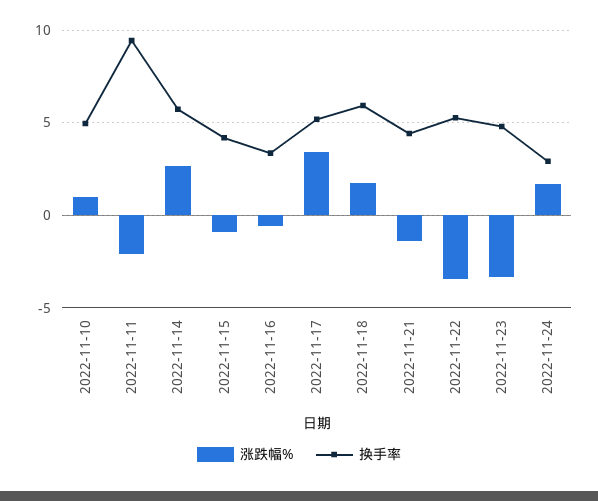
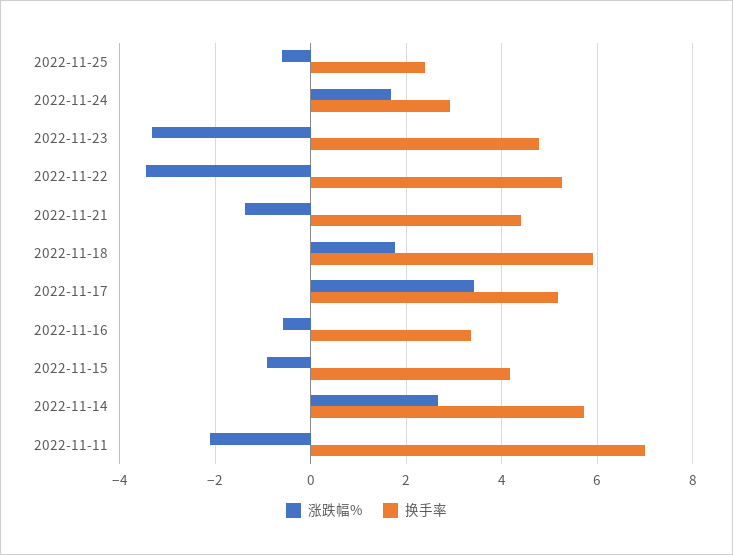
涨跌幅%, 2022-11-10: 1 -> none
换手率, 2022-11-10: 5 -> none
换手率, 2022-11-11: 9.5 -> 7
涨跌幅%, 2022-11-25: none -> -0.6
换手率, 2022-11-25: none -> 2.4

